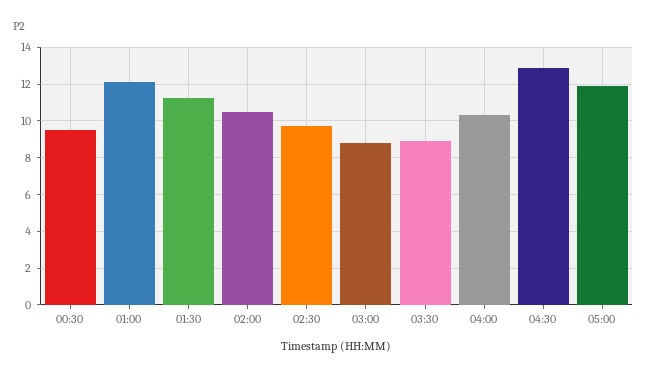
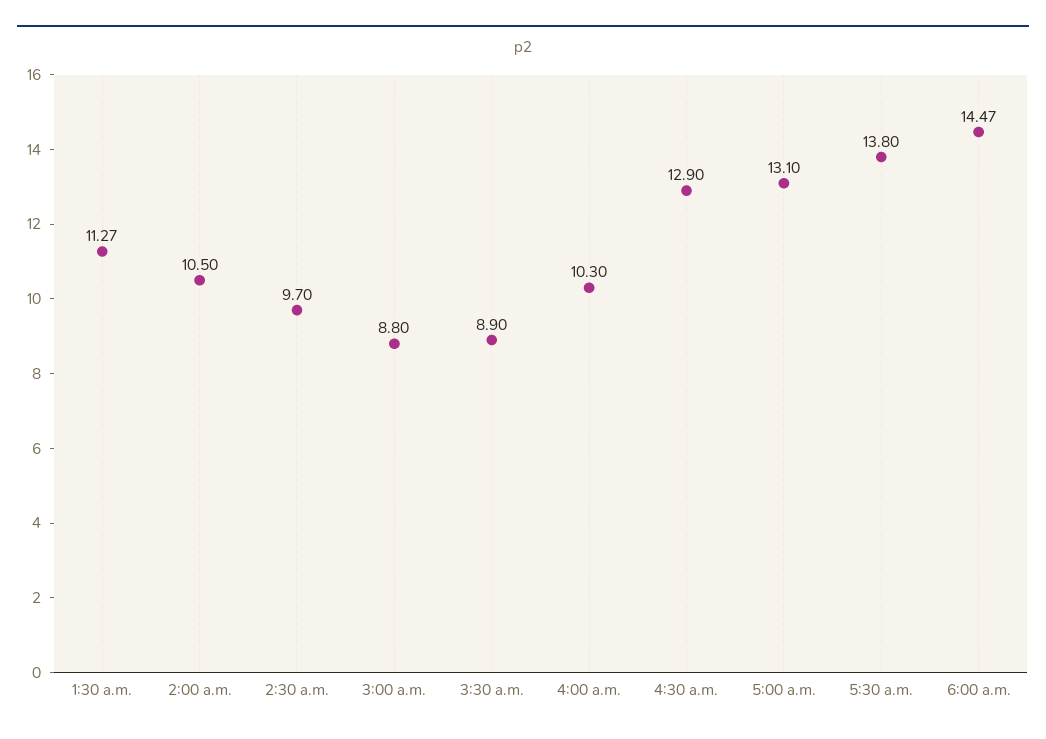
00:30: 9.5 -> none
01:00: 12 -> none
05:00: 12 -> 13.1
5:30 a.m.: none -> 13.8
6:00 a.m.: none -> 14.47

